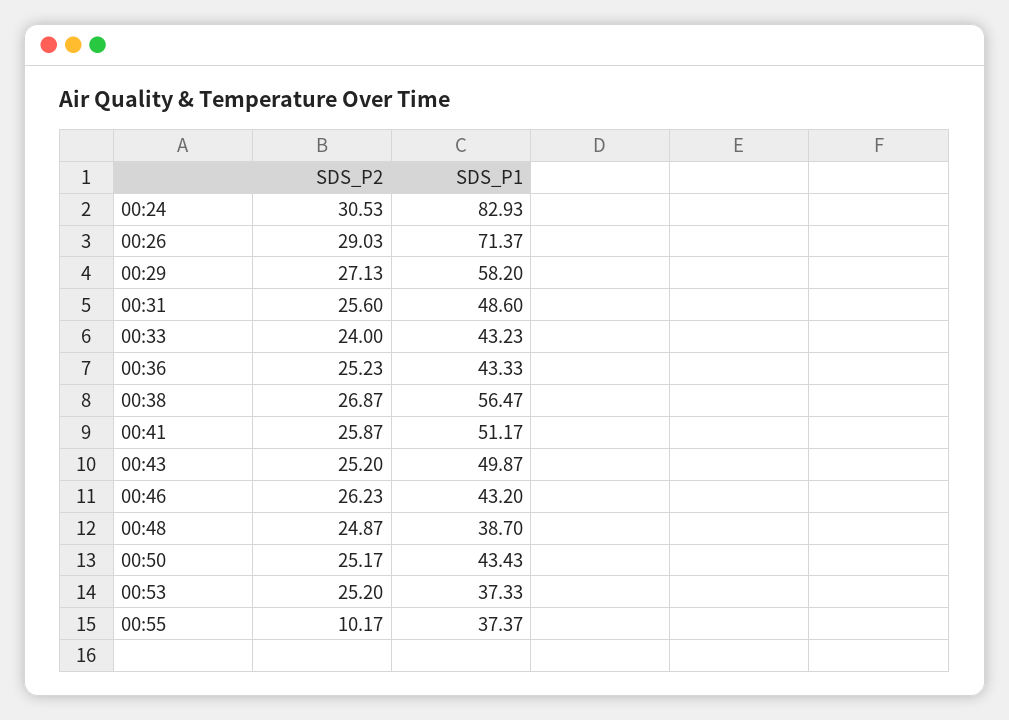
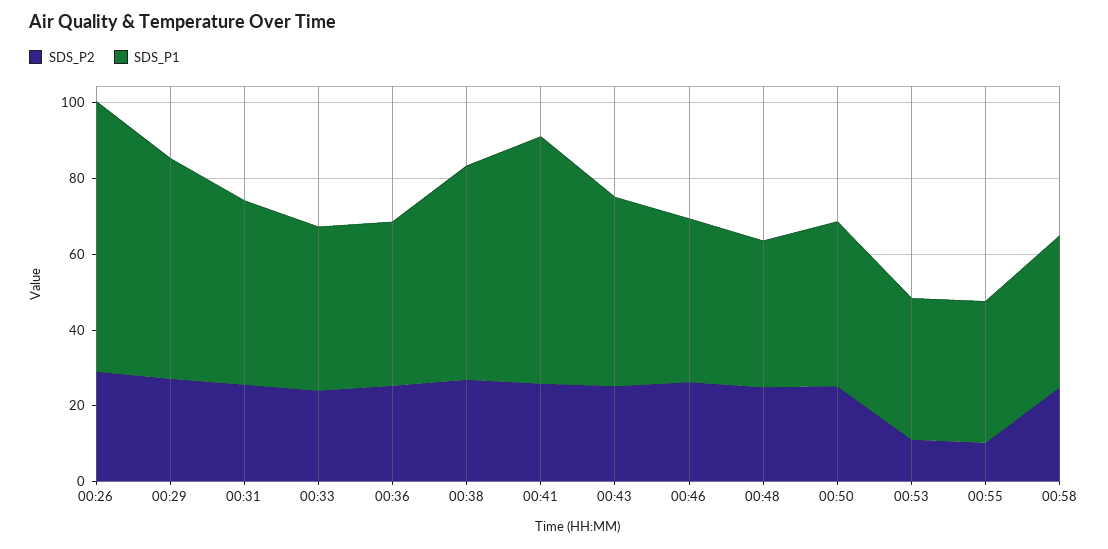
SDS_P2, 00:24: 30.53 -> none
SDS_P1, 00:24: 82.93 -> none
SDS_P1, 00:41: 51.17 -> 65
SDS_P2, 00:53: 25.2 -> 10
SDS_P2, 00:58: none -> 25
SDS_P1, 00:58: none -> 40

